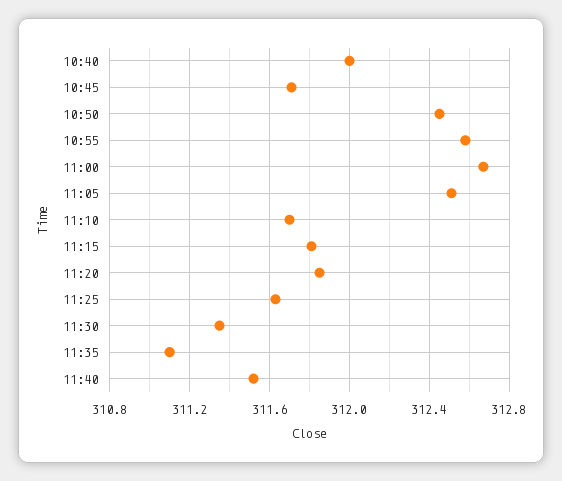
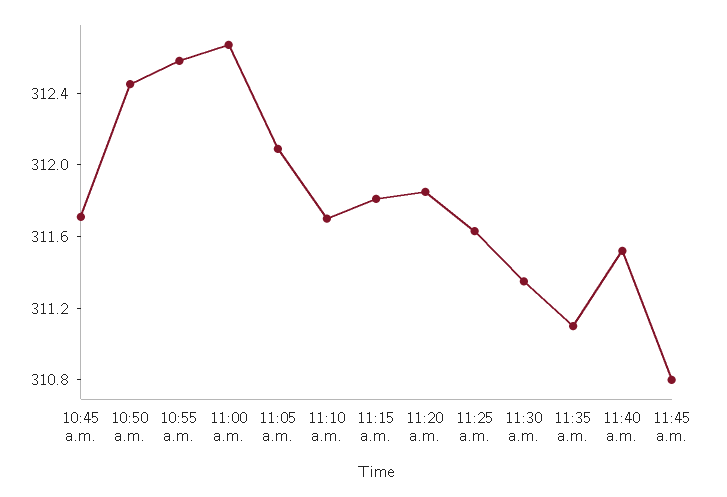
10:40: 312 -> none
11:05: 312.5 -> 312.1
11:45 a.m.: none -> 310.8

